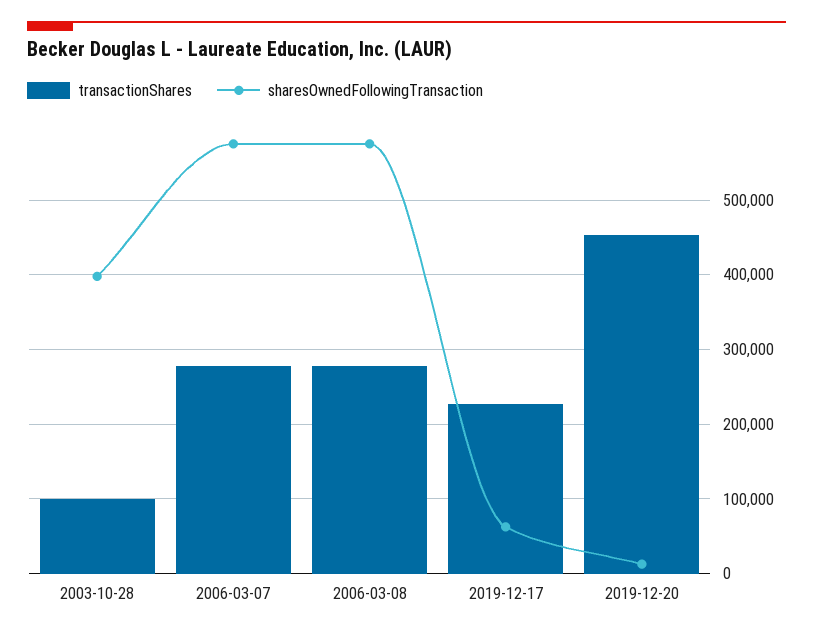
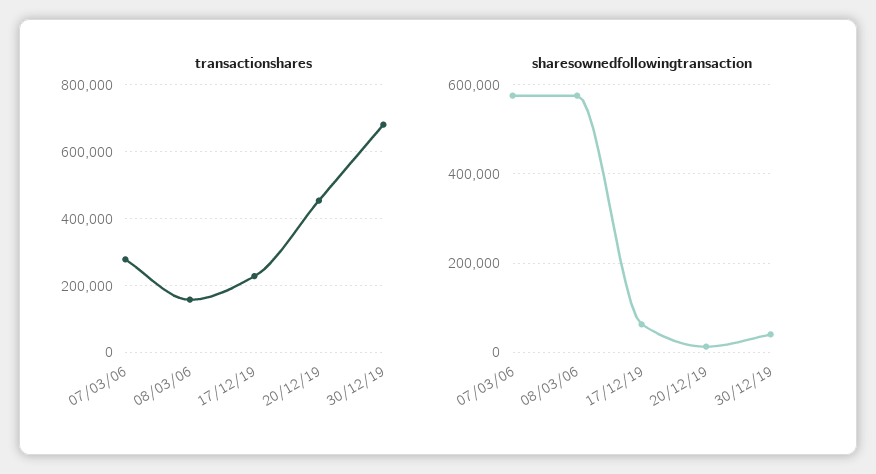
transactionShares, 2003-10-28: 100000 -> none
sharesOwnedFollowingTransaction, 2003-10-28: 400000 -> none
transactionShares, 2006-03-08: 280000 -> 160000
transactionShares, 30/12/19: none -> 680000
sharesOwnedFollowingTransaction, 30/12/19: none -> 40000

